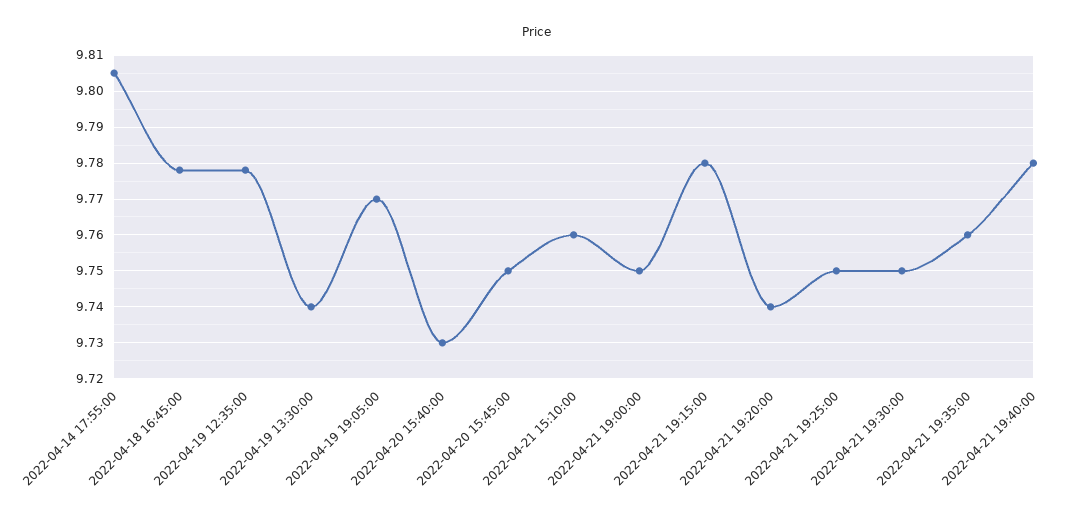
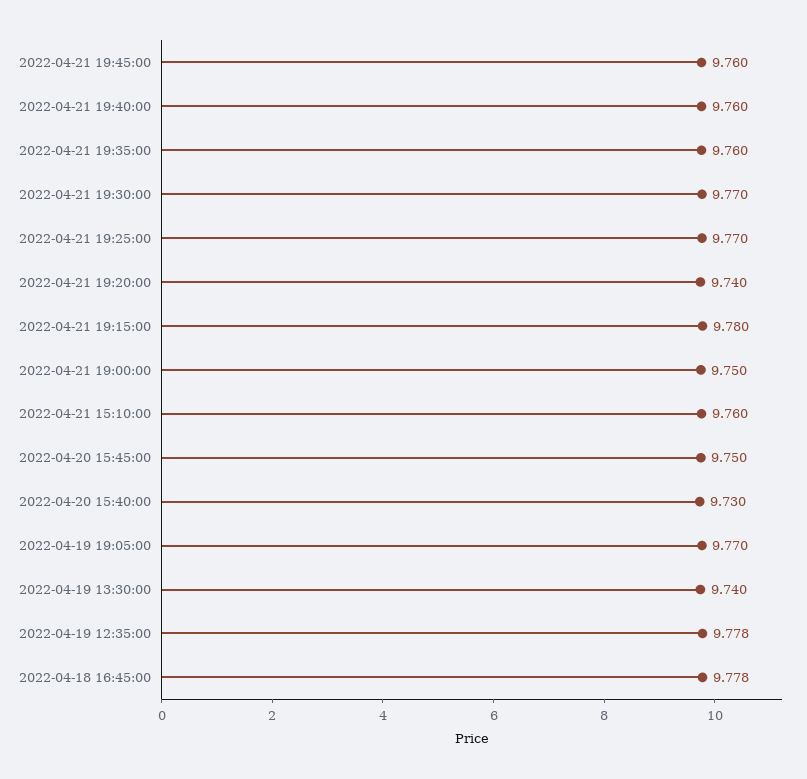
2022-04-14 17:55:00: 9.805 -> none
2022-04-21 19:25:00: 9.75 -> 9.77
2022-04-21 19:30:00: 9.75 -> 9.77
2022-04-21 19:40:00: 9.78 -> 9.76
2022-04-21 19:45:00: none -> 9.76

